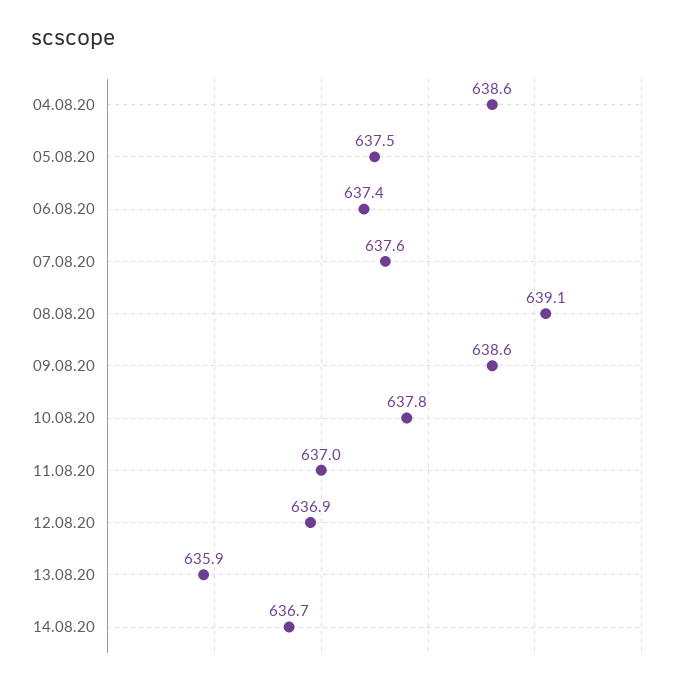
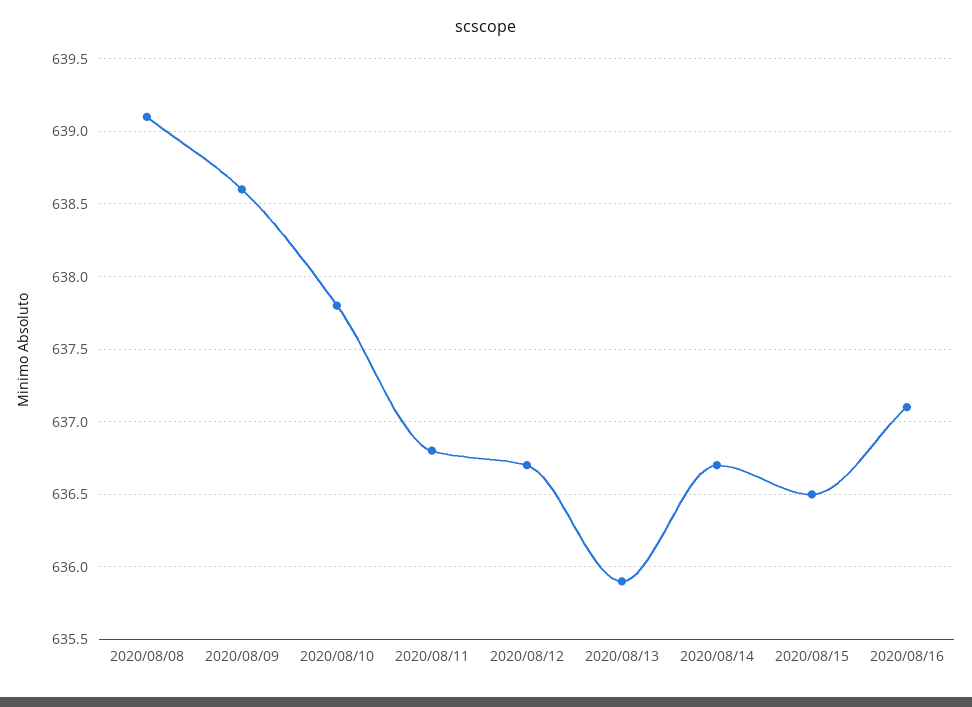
04.08.20: 638.6 -> none
05.08.20: 637.5 -> none
06.08.20: 637.4 -> none
07.08.20: 637.6 -> none
11.08.20: 637 -> 636.8
12.08.20: 636.9 -> 636.7
2020/08/15: none -> 636.5
2020/08/16: none -> 637.1

